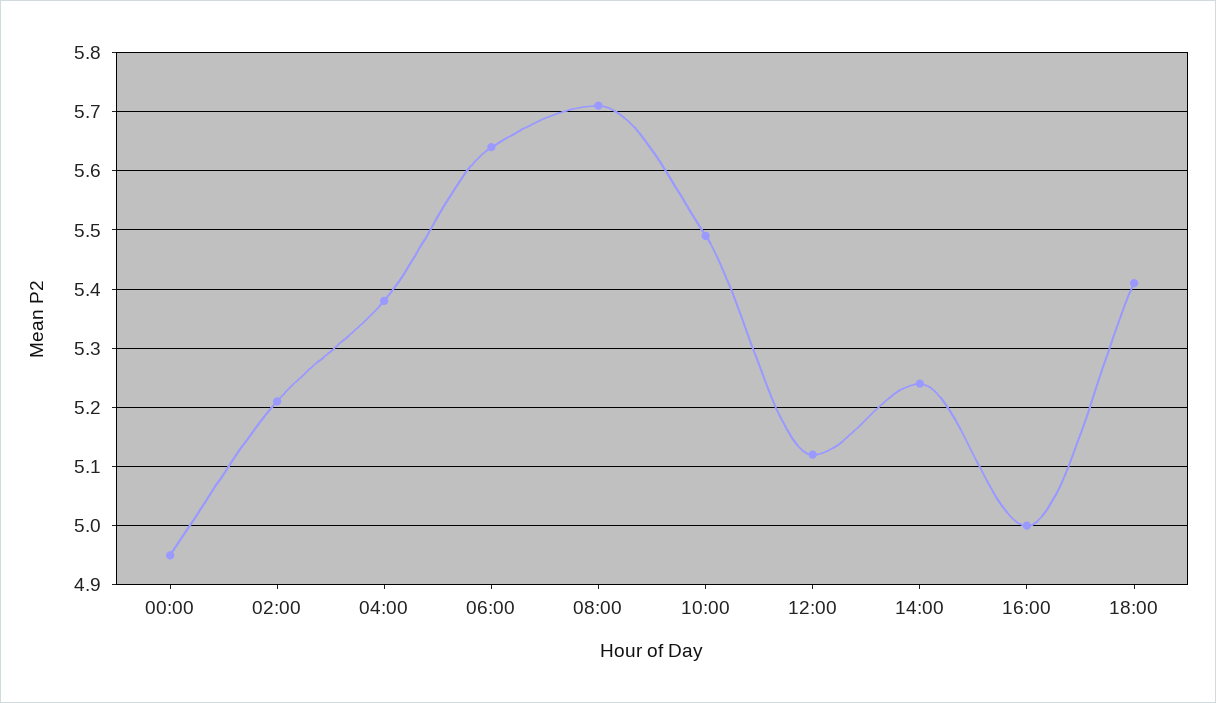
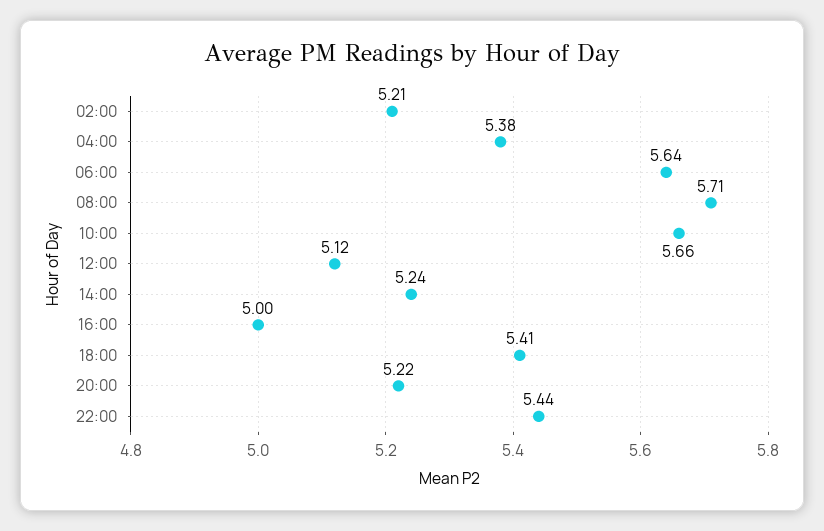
00:00: 4.95 -> none
10:00: 5.5 -> 5.66
20:00: none -> 5.22
22:00: none -> 5.44

